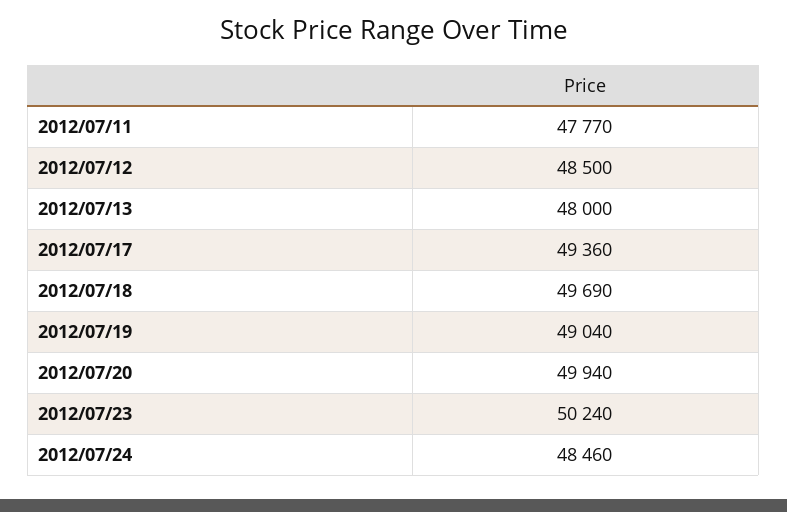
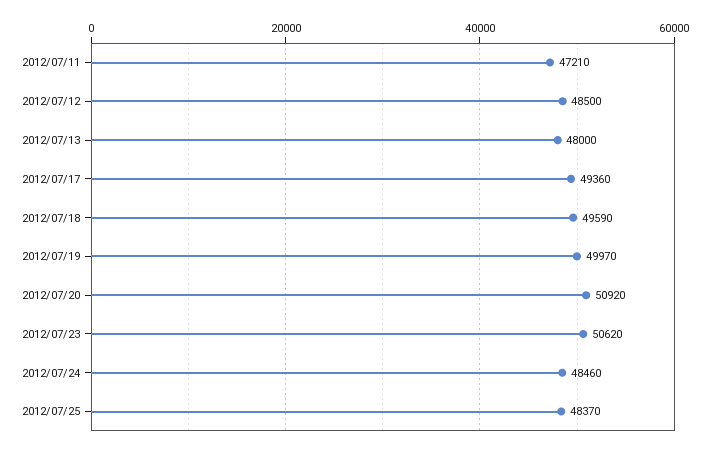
2012/07/11: 47770 -> 47210
2012/07/18: 49690 -> 49590
2012/07/19: 49040 -> 49970
2012/07/20: 49940 -> 50920
2012/07/23: 50240 -> 50620
2012/07/25: none -> 48370

